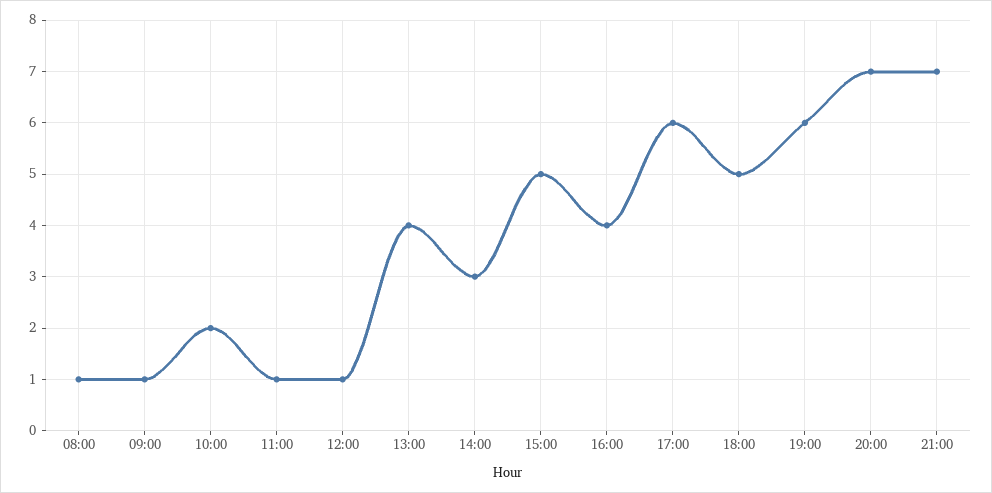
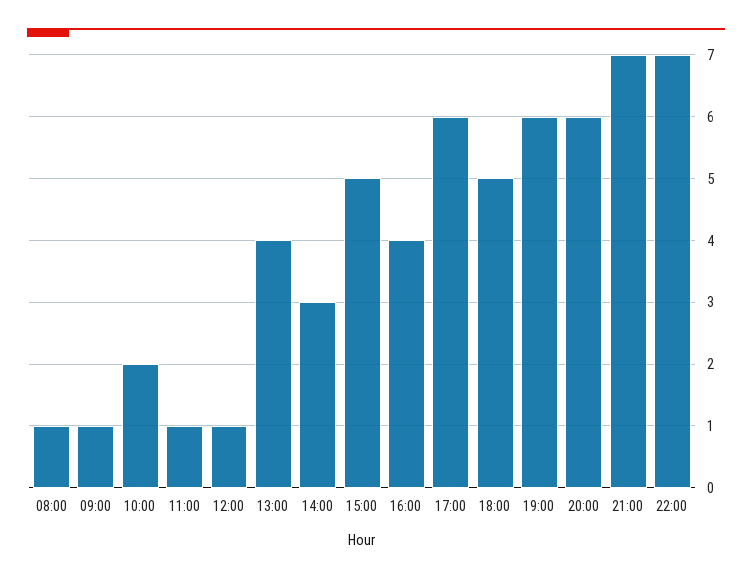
20:00: 7 -> 6
22:00: none -> 7

